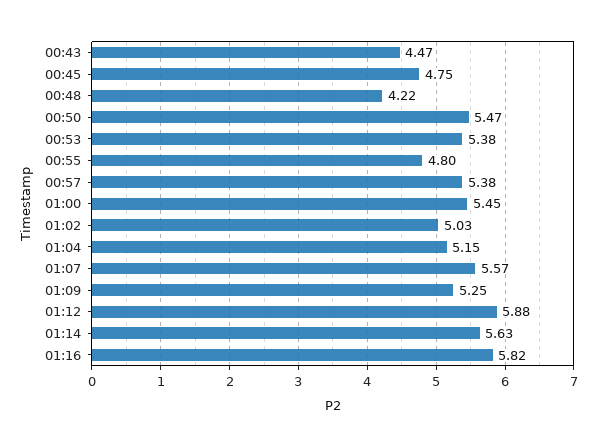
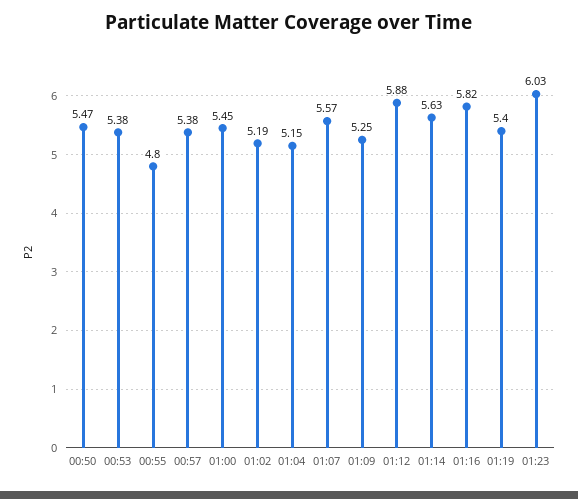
00:43: 4.47 -> none
00:45: 4.75 -> none
00:48: 4.22 -> none
01:02: 5.03 -> 5.19
01:19: none -> 5.4
01:23: none -> 6.03

